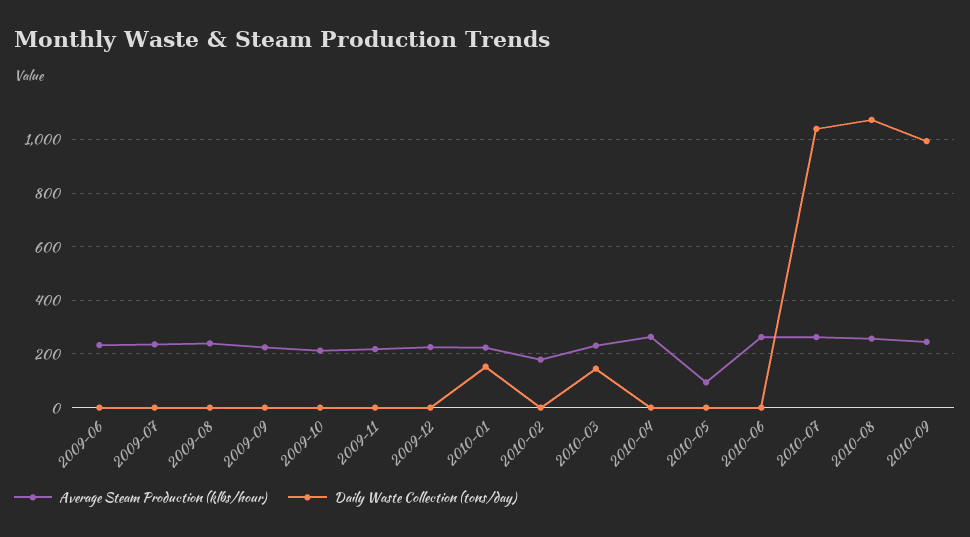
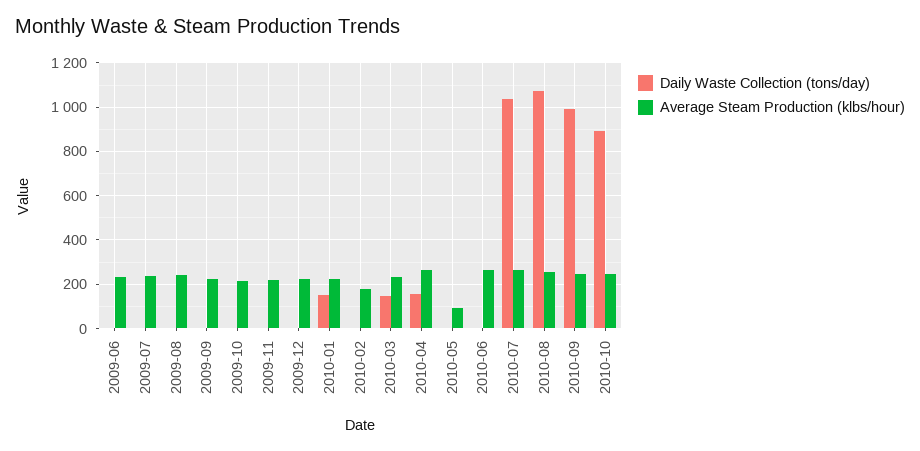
Daily Waste Collection (tons/day), 2010-04: 0 -> 150
Daily Waste Collection (tons/day), 2010-10: none -> 900
Average Steam Production (klbs/hour), 2010-10: none -> 250

